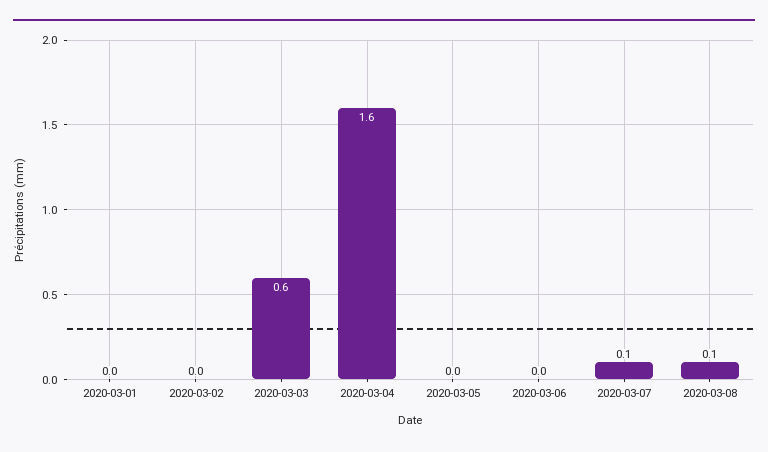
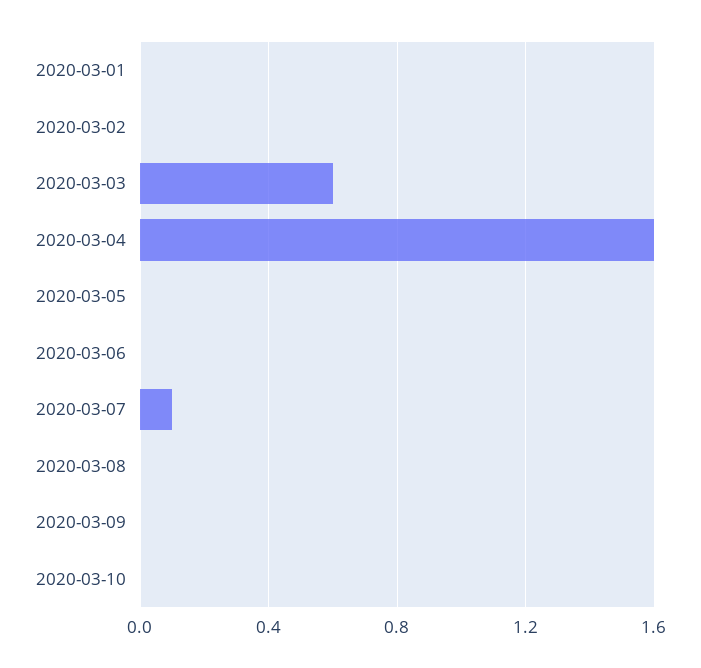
2020-03-08: 0.1 -> 0
2020-03-09: none -> 0
2020-03-10: none -> 0

